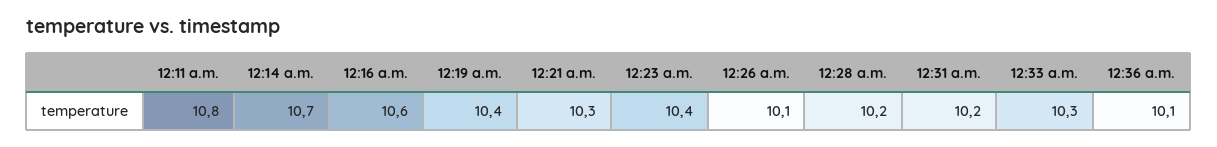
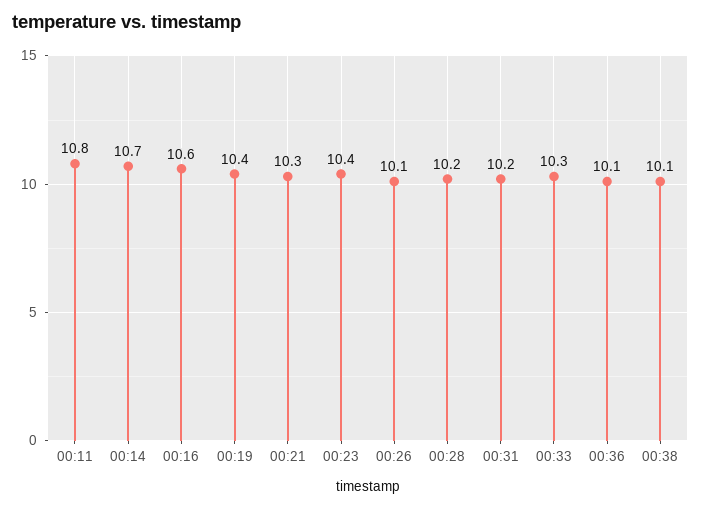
00:38: none -> 10.1

